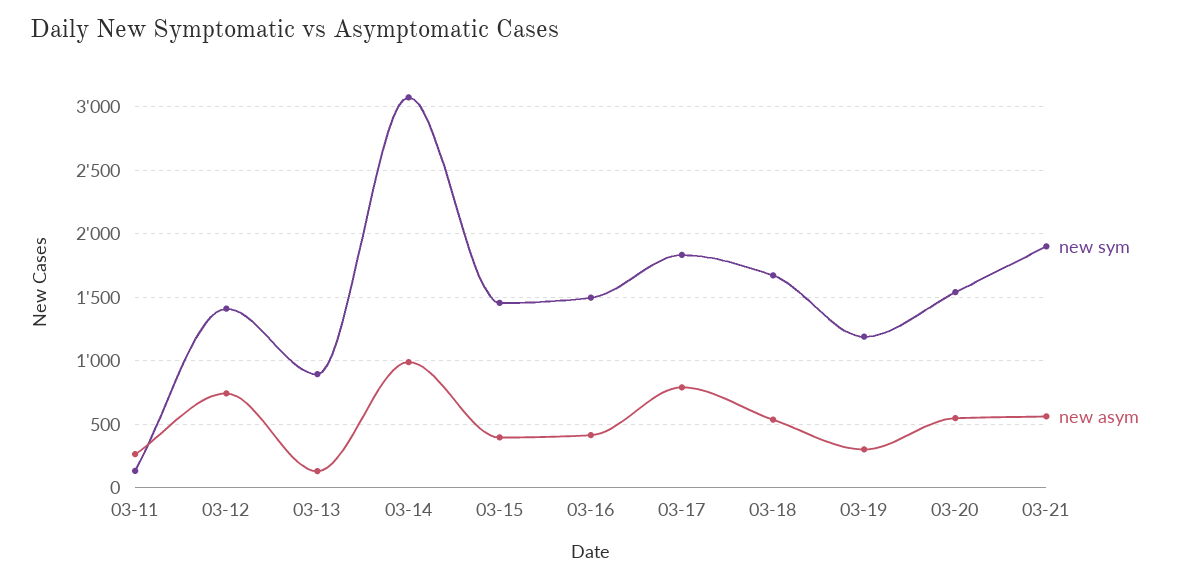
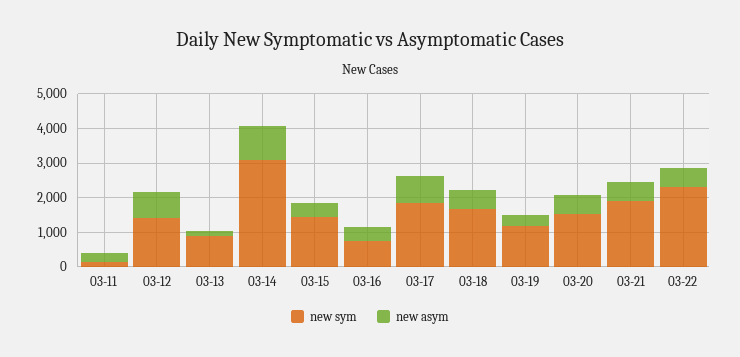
new sym, 03-16: 1500 -> 750
new sym, 03-22: none -> 2250
new asym, 03-22: none -> 500

